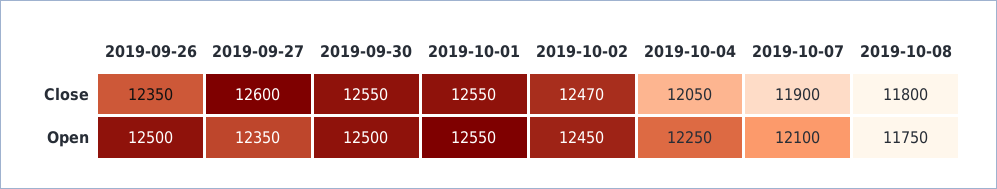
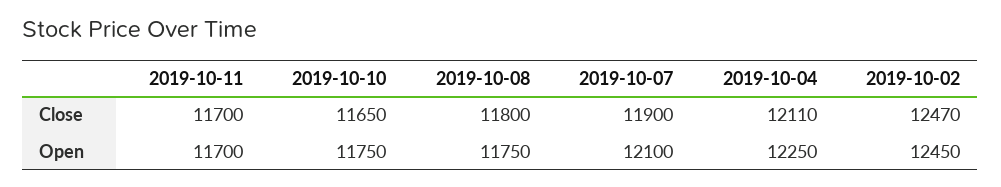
2019-09-26, Close: 12350 -> none
2019-09-27, Close: 12600 -> none
2019-09-30, Close: 12550 -> none
2019-10-01, Close: 12550 -> none
2019-10-04, Close: 12050 -> 12110
2019-09-26, Open: 12500 -> none
2019-09-27, Open: 12350 -> none
2019-09-30, Open: 12500 -> none
2019-10-01, Open: 12550 -> none
2019-10-11, Close: none -> 11700
2019-10-10, Close: none -> 11650
2019-10-11, Open: none -> 11700
2019-10-10, Open: none -> 11750

